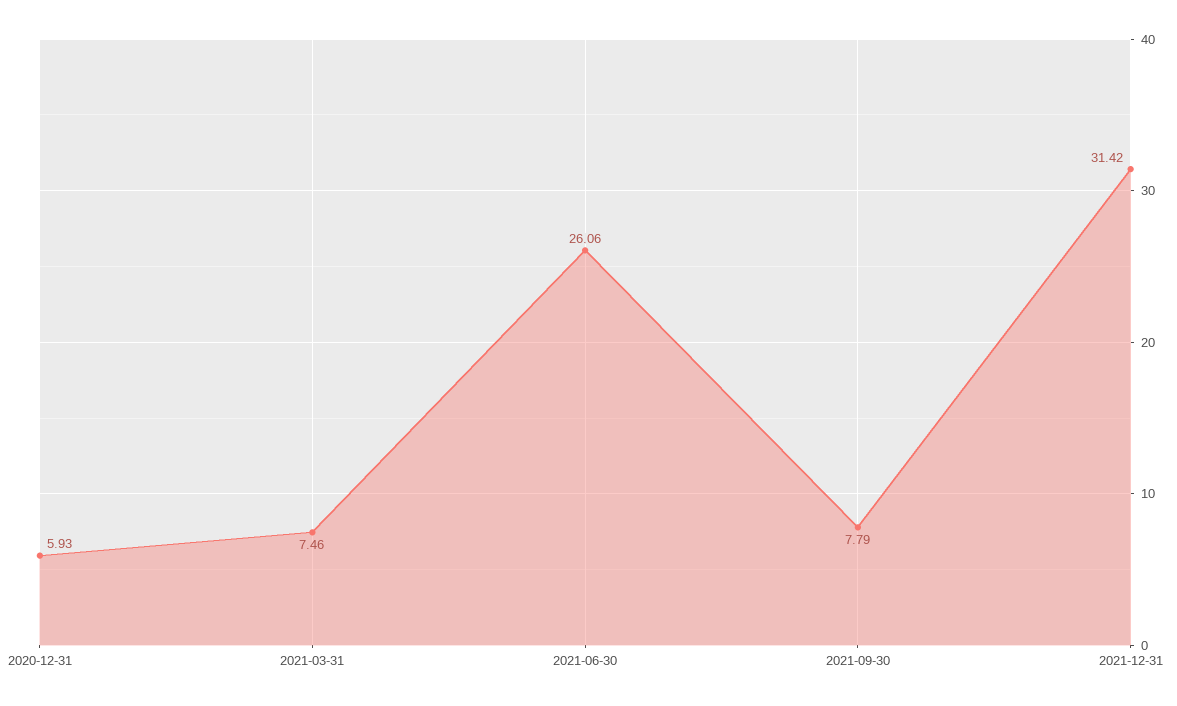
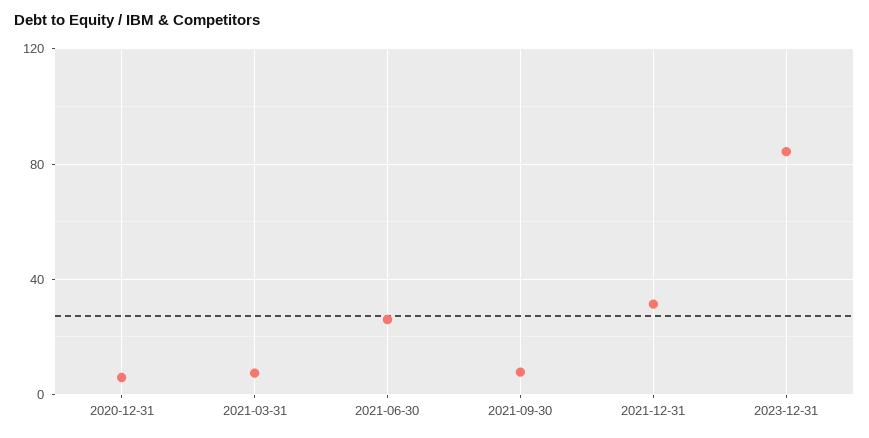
2023-12-31: none -> 85

